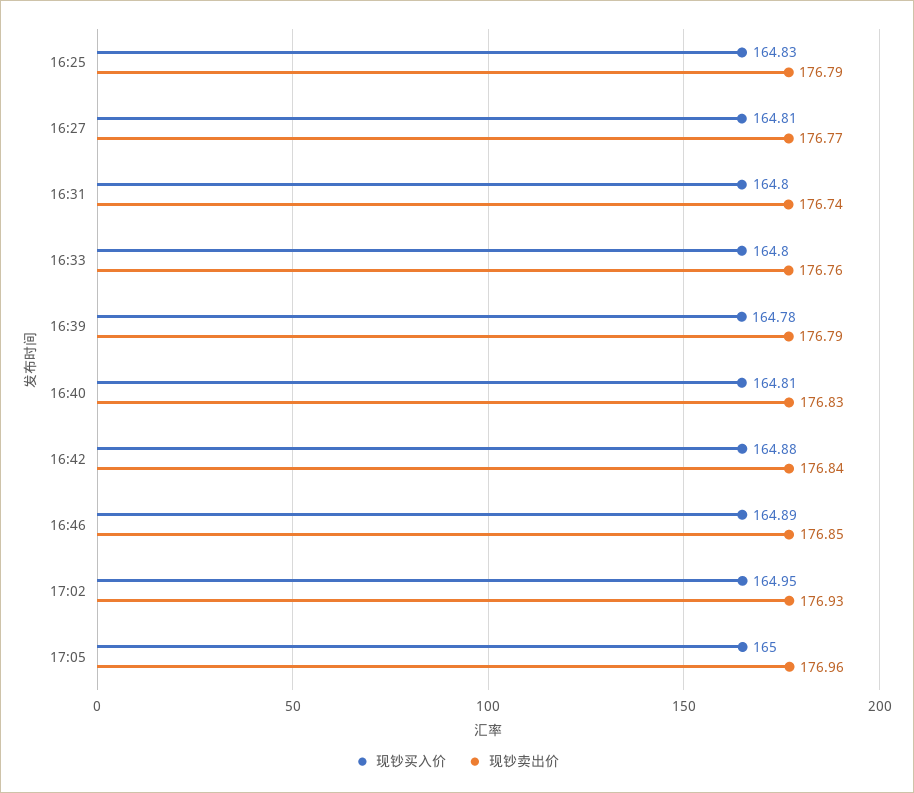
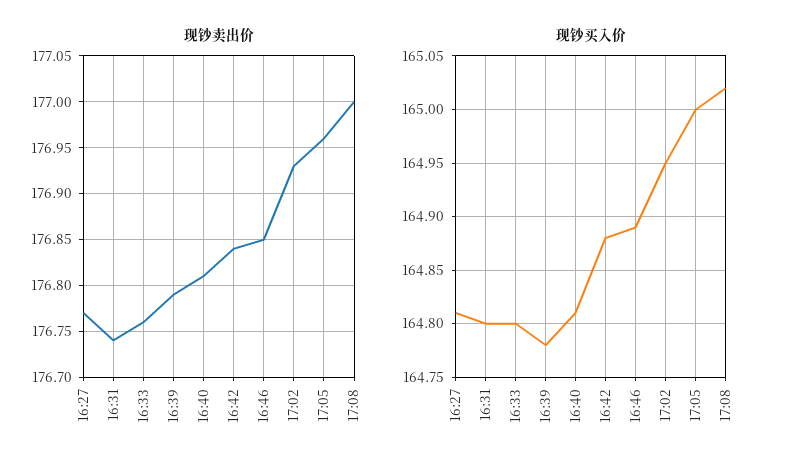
现钞买入价, 16:25: 164.83 -> none
现钞卖出价, 16:25: 176.79 -> none
现钞卖出价, 16:40: 176.83 -> 176.81
现钞卖出价, 17:08: none -> 177
现钞买入价, 17:08: none -> 165.02

